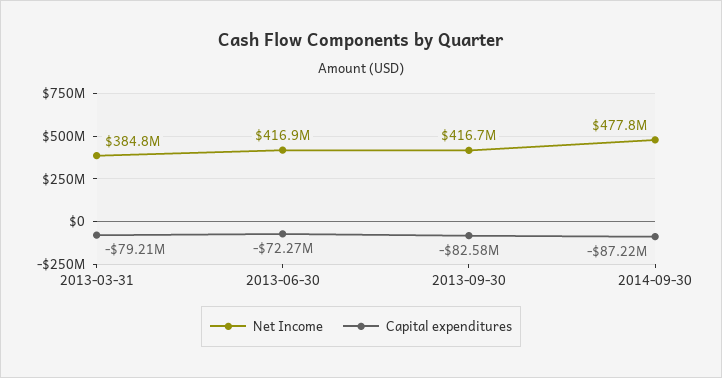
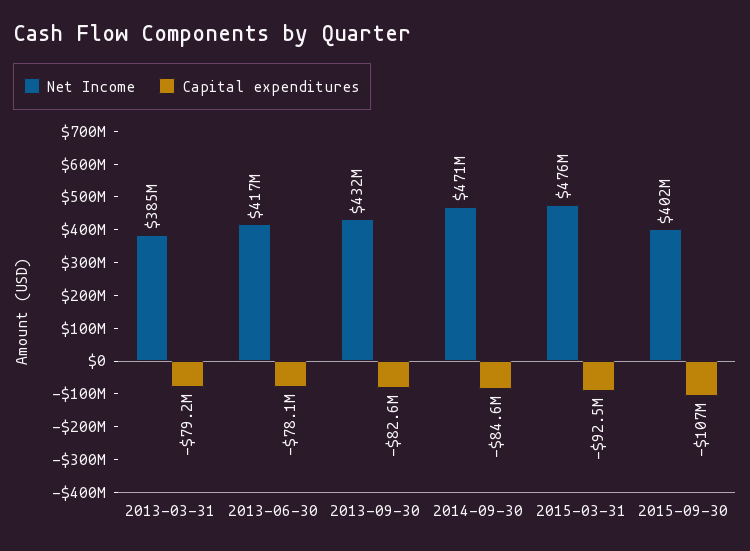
Capital expenditures, 2013-06-30: -72270000 -> -78100000
Net Income, 2013-09-30: 416700000 -> 432000000
Net Income, 2014-09-30: 477800000 -> 471000000
Capital expenditures, 2014-09-30: -87220000 -> -84600000
Net Income, 2015-03-31: none -> 476000000
Capital expenditures, 2015-03-31: none -> -92500000
Net Income, 2015-09-30: none -> 402000000
Capital expenditures, 2015-09-30: none -> -107000000

